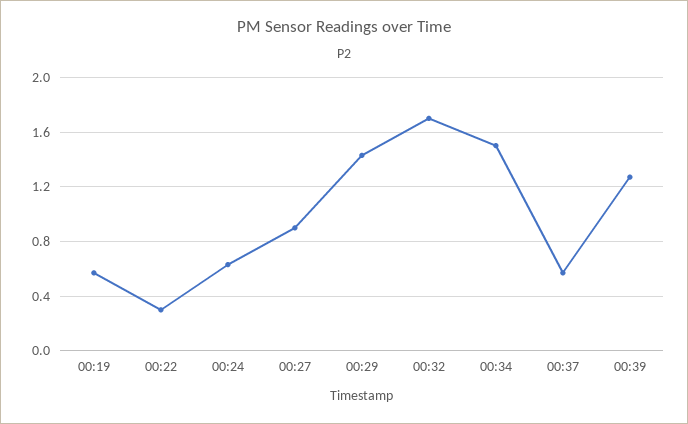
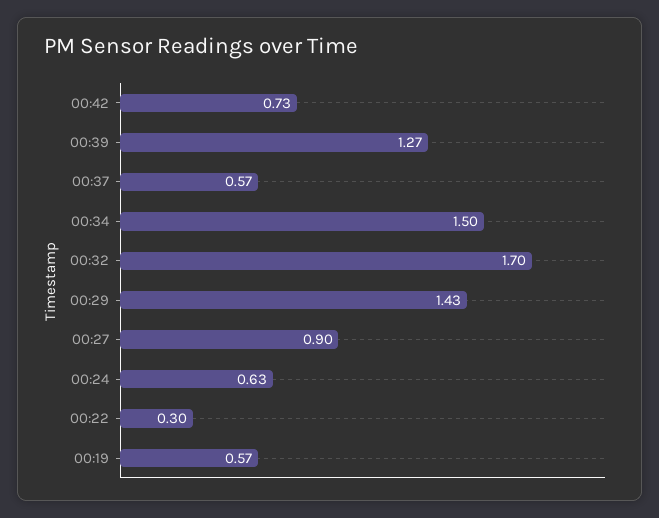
00:42: none -> 0.73

